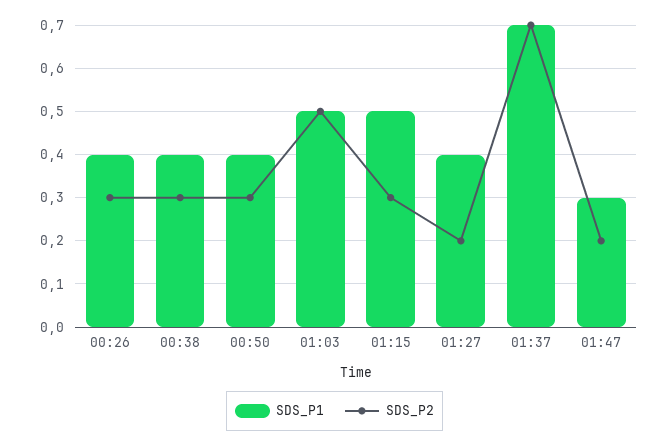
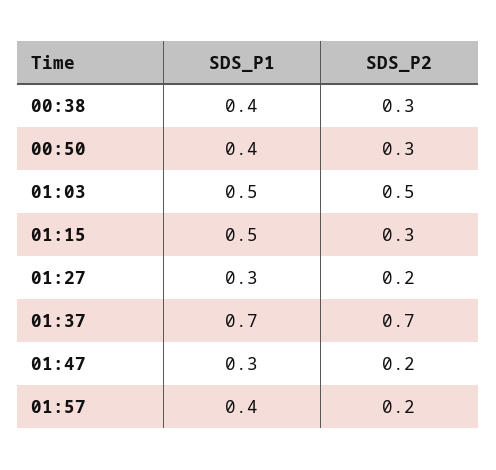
SDS_P1, 00:26: 0.4 -> none
SDS_P2, 00:26: 0.3 -> none
SDS_P1, 01:27: 0.4 -> 0.3
SDS_P1, 01:57: none -> 0.4
SDS_P2, 01:57: none -> 0.2

